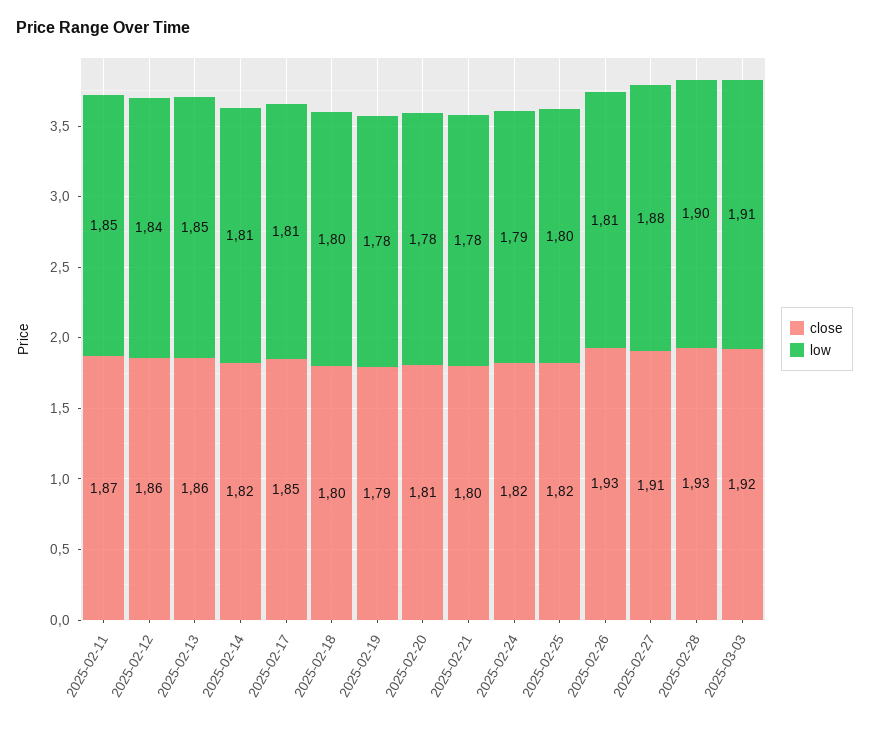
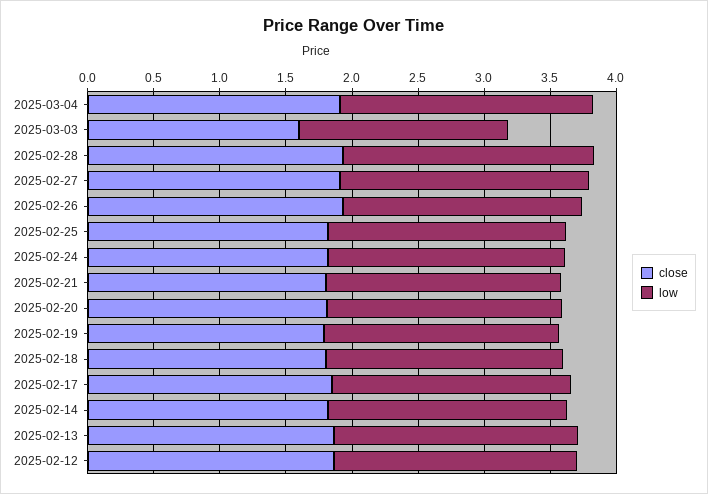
close, 2025-02-11: 1.87 -> none
low, 2025-02-11: 1.85 -> none
close, 2025-03-03: 1.92 -> 1.6
low, 2025-03-03: 1.91 -> 1.6
close, 2025-03-04: none -> 1.9
low, 2025-03-04: none -> 1.9

